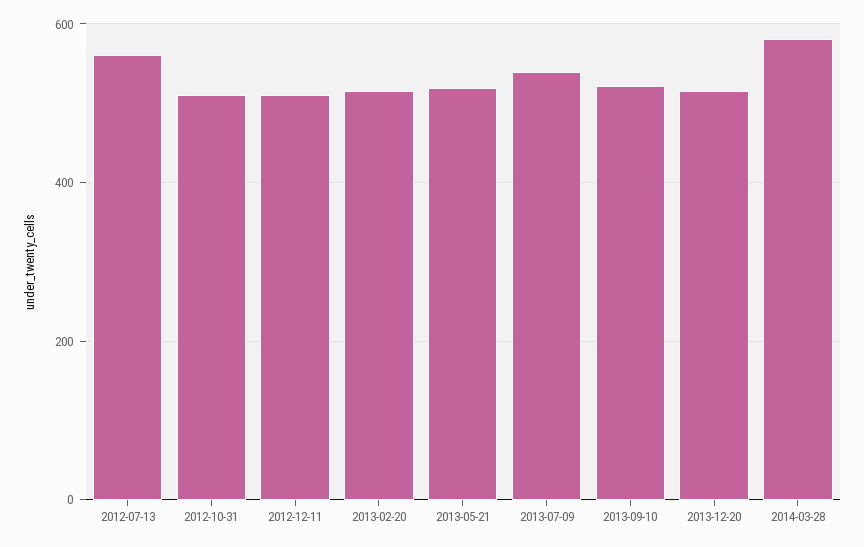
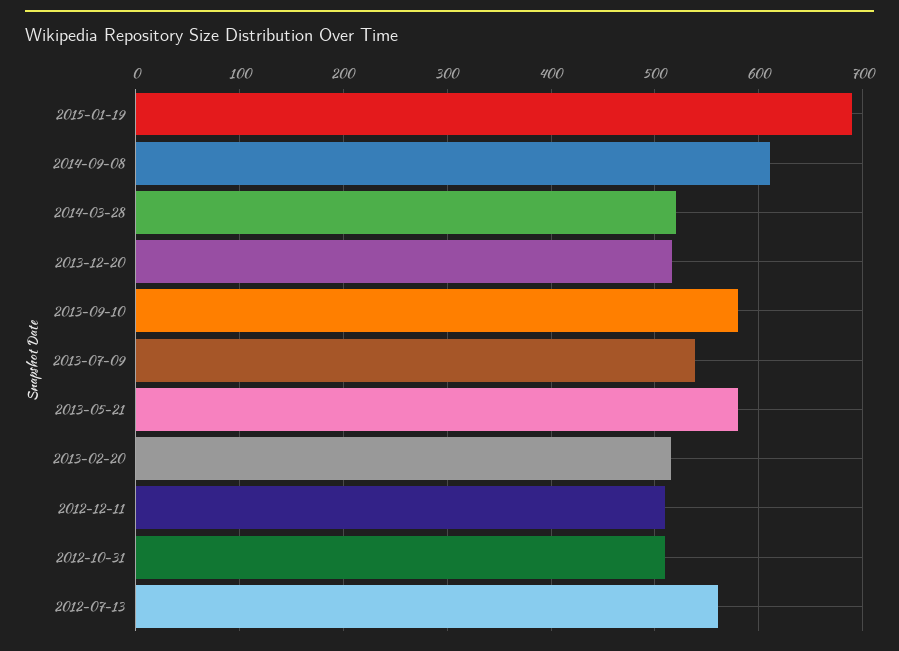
2013-05-21: 520 -> 580
2013-09-10: 520 -> 580
2014-03-28: 580 -> 520
2015-01-19: none -> 690
2014-09-08: none -> 610

